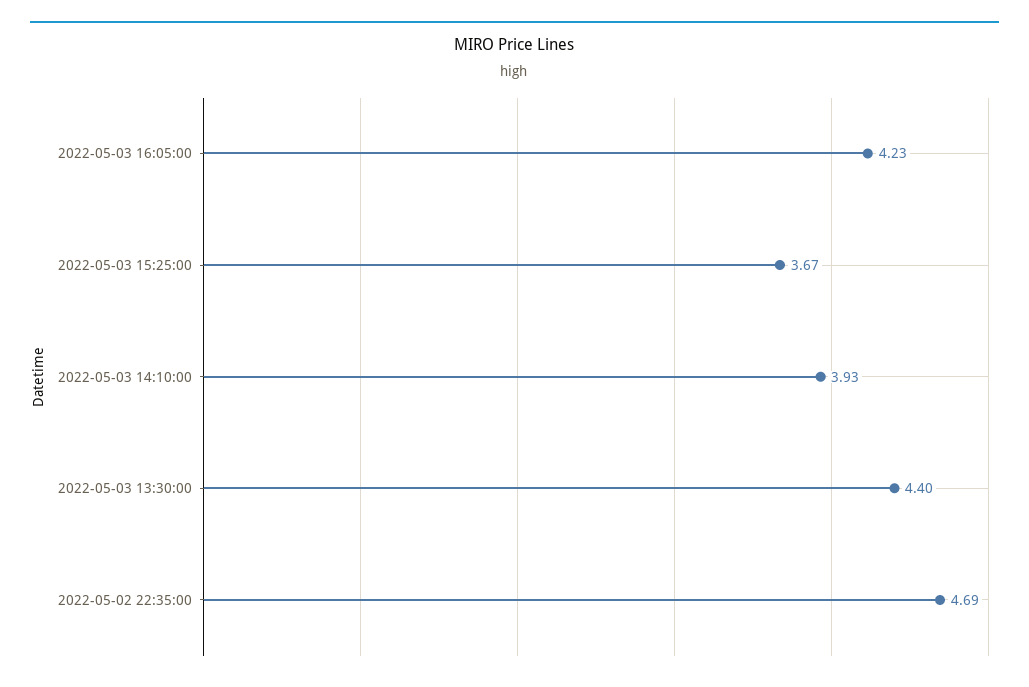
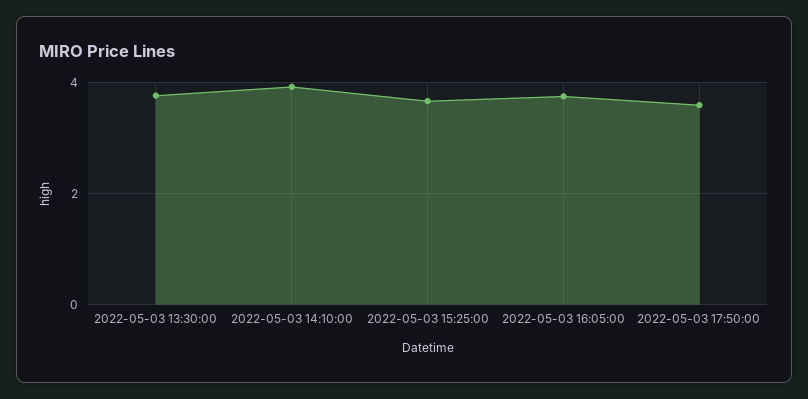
2022-05-03 16:05:00: 4.23 -> 3.8
2022-05-03 13:30:00: 4.4 -> 3.8
2022-05-02 22:35:00: 4.69 -> none
2022-05-03 17:50:00: none -> 3.6

